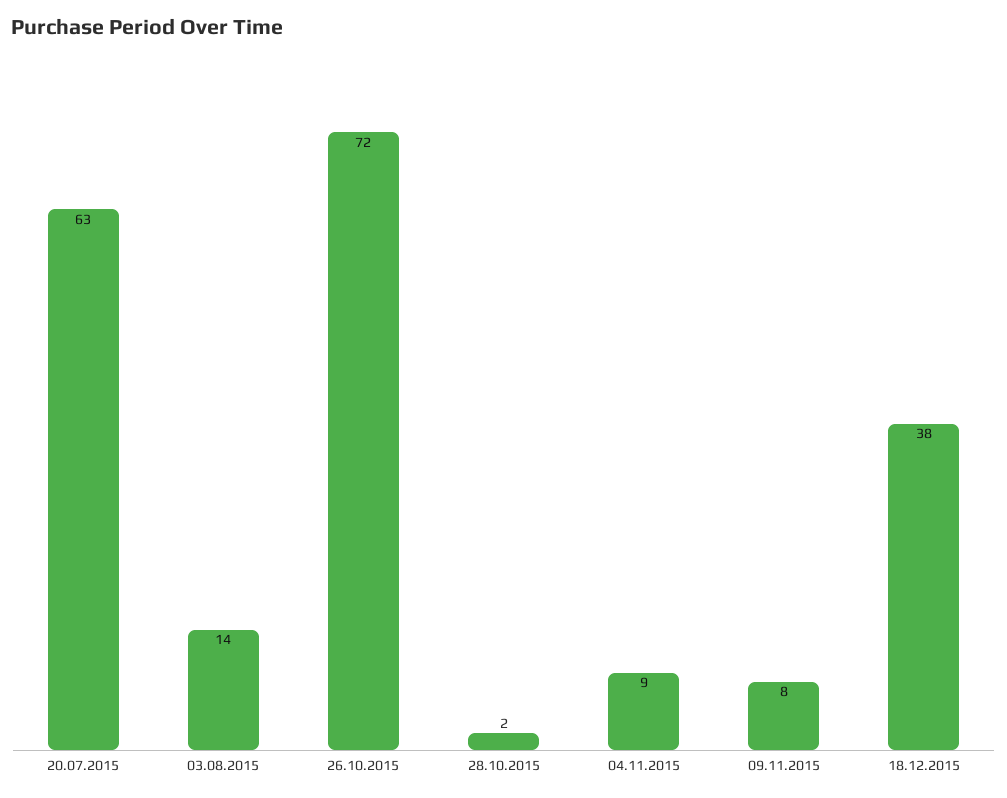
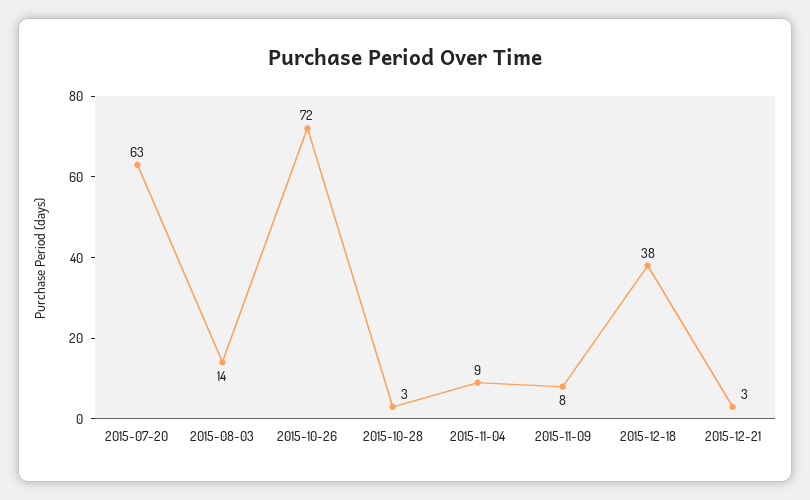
28.10.2015: 2 -> 3
2015-12-21: none -> 3

